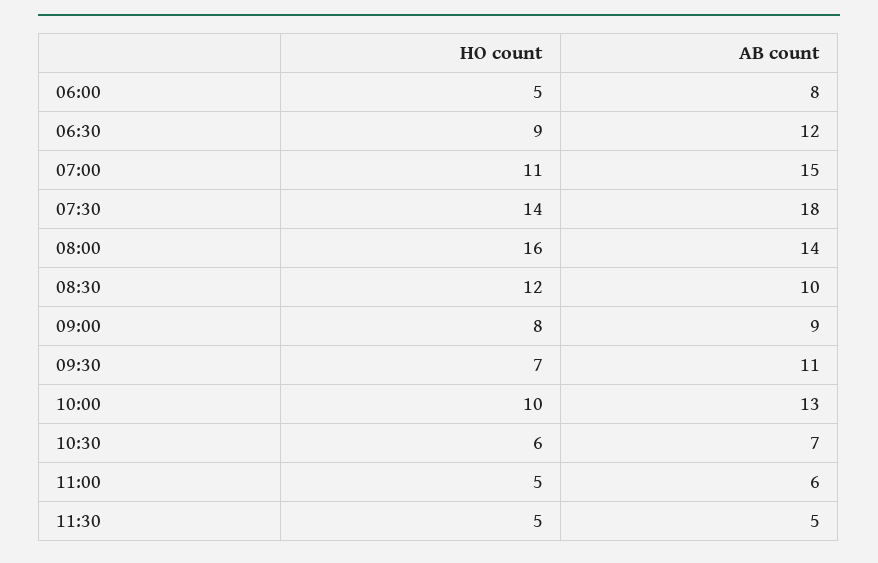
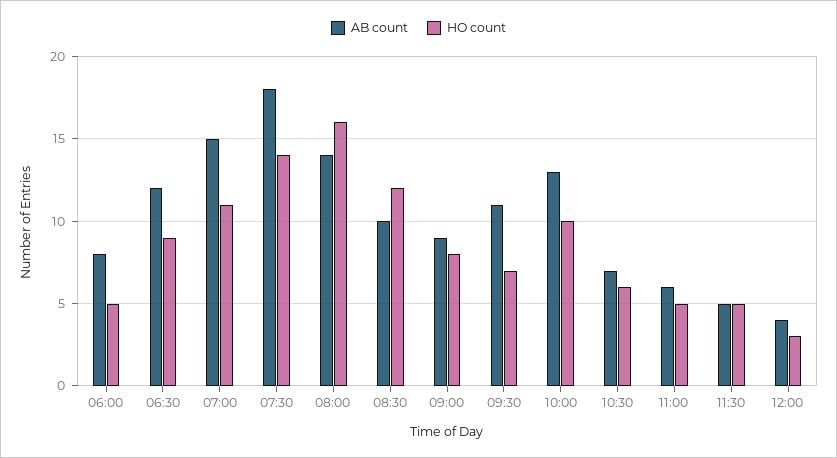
AB count, 12:00: none -> 4
HO count, 12:00: none -> 3

